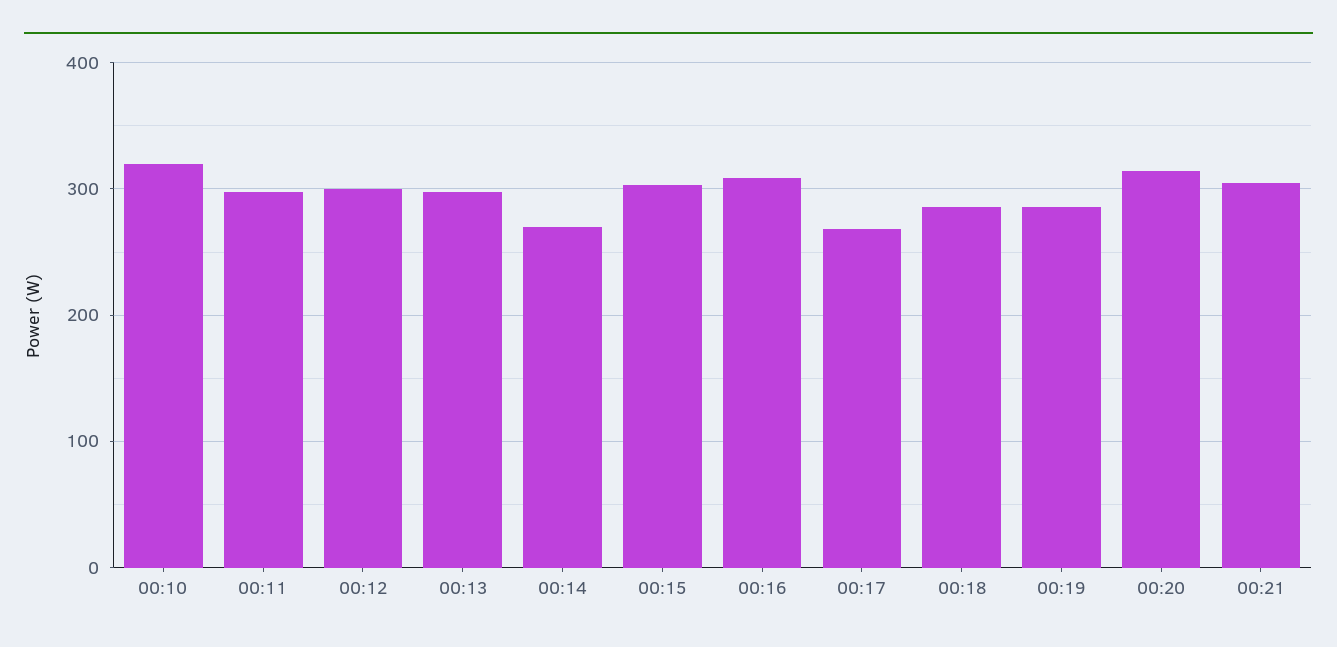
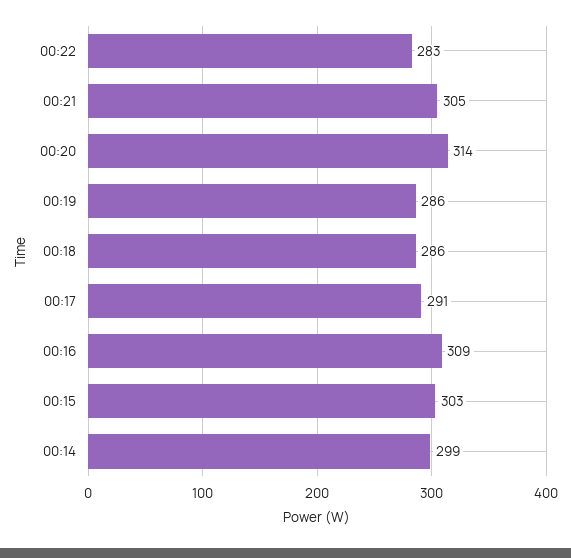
00:10: 320 -> none
00:11: 300 -> none
00:12: 300 -> none
00:13: 300 -> none
00:14: 270 -> 299
00:17: 270 -> 291
00:22: none -> 283

